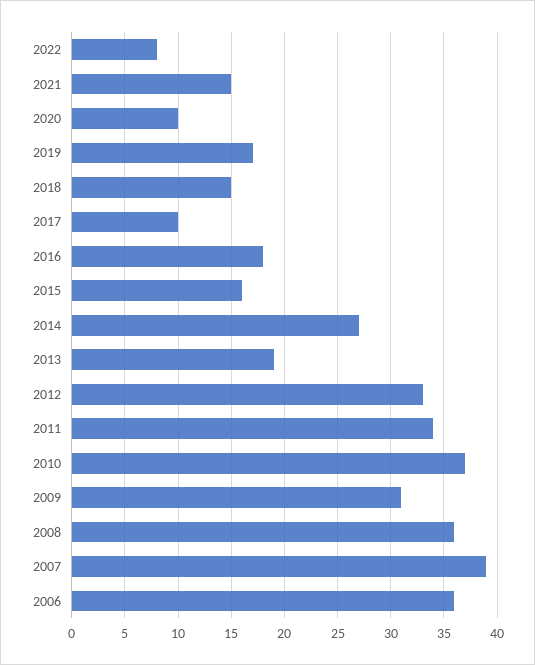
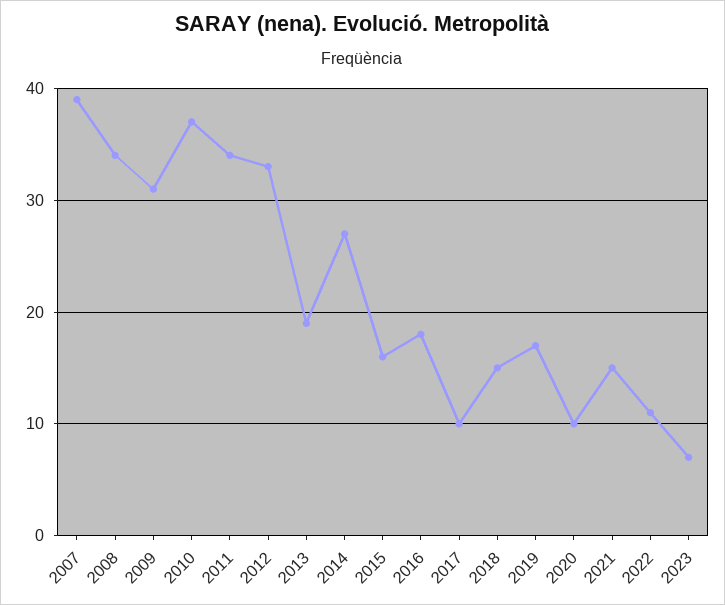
2022: 8 -> 11
2008: 36 -> 34
2006: 36 -> none
2023: none -> 7

